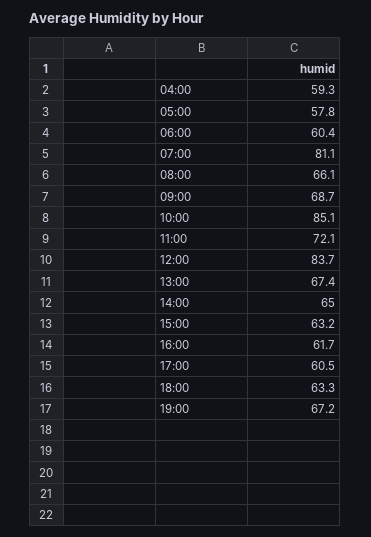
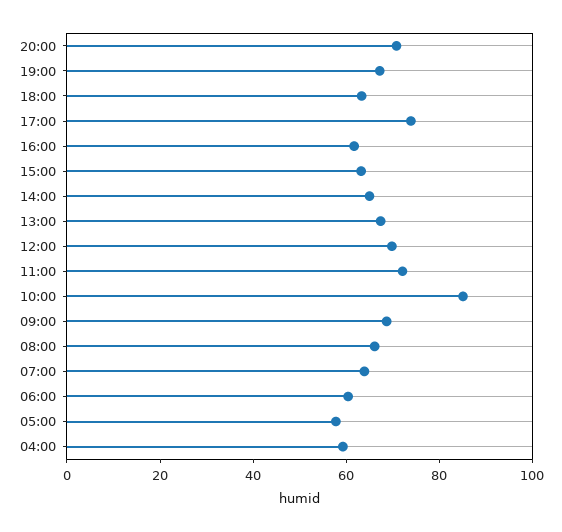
07:00: 81.1 -> 65
12:00: 83.7 -> 70
17:00: 60.5 -> 75
20:00: none -> 70

